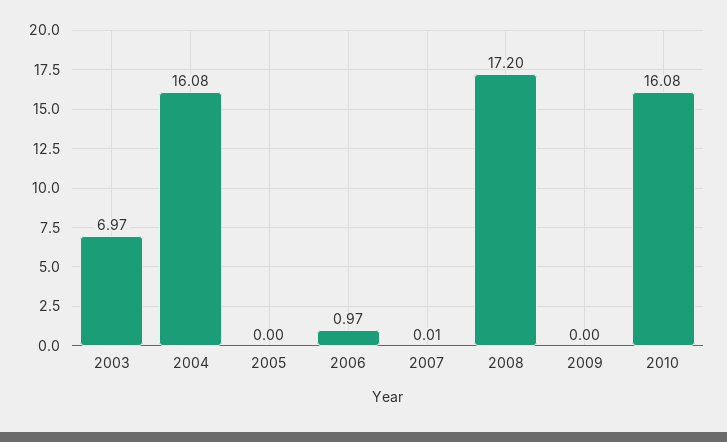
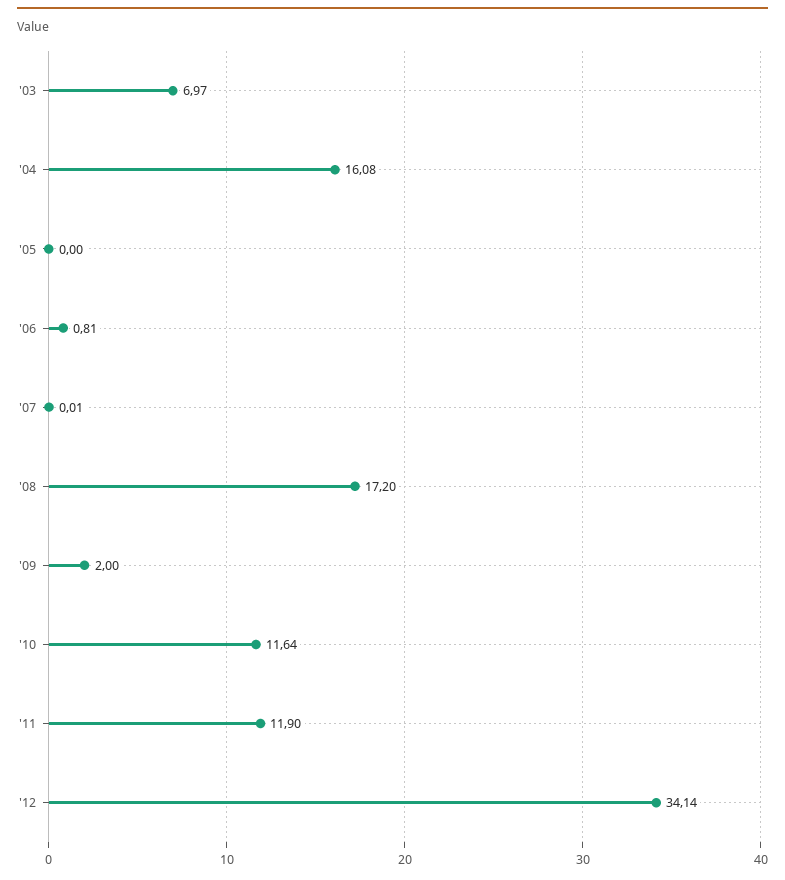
2006: 0.97 -> 0.81
2009: 0 -> 2
2010: 16.08 -> 11.64
'11: none -> 11.9
'12: none -> 34.14

